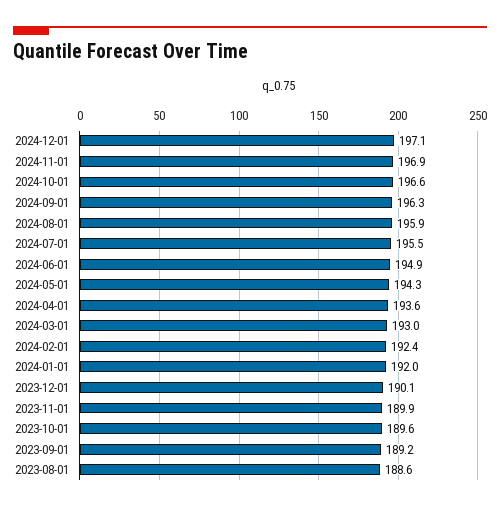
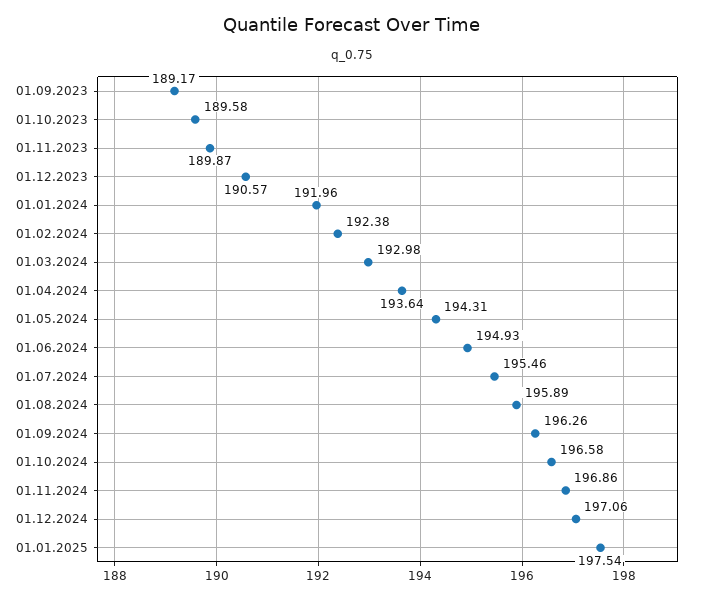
2023-12-01: 190.1 -> 190.57
2023-08-01: 188.6 -> none
01.01.2025: none -> 197.54

